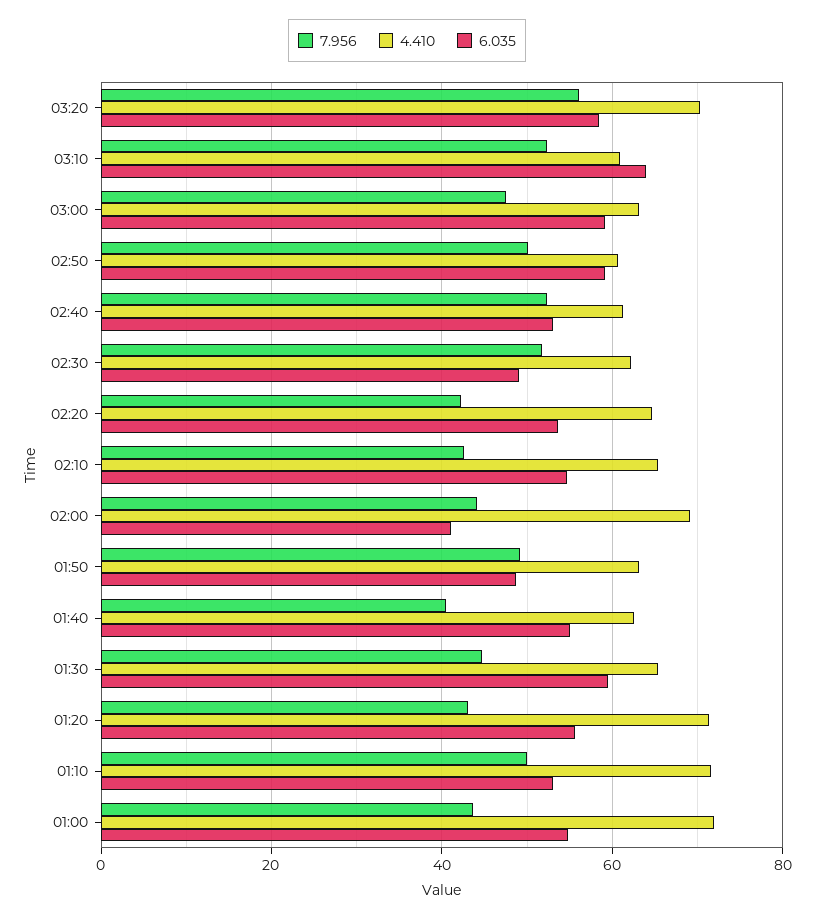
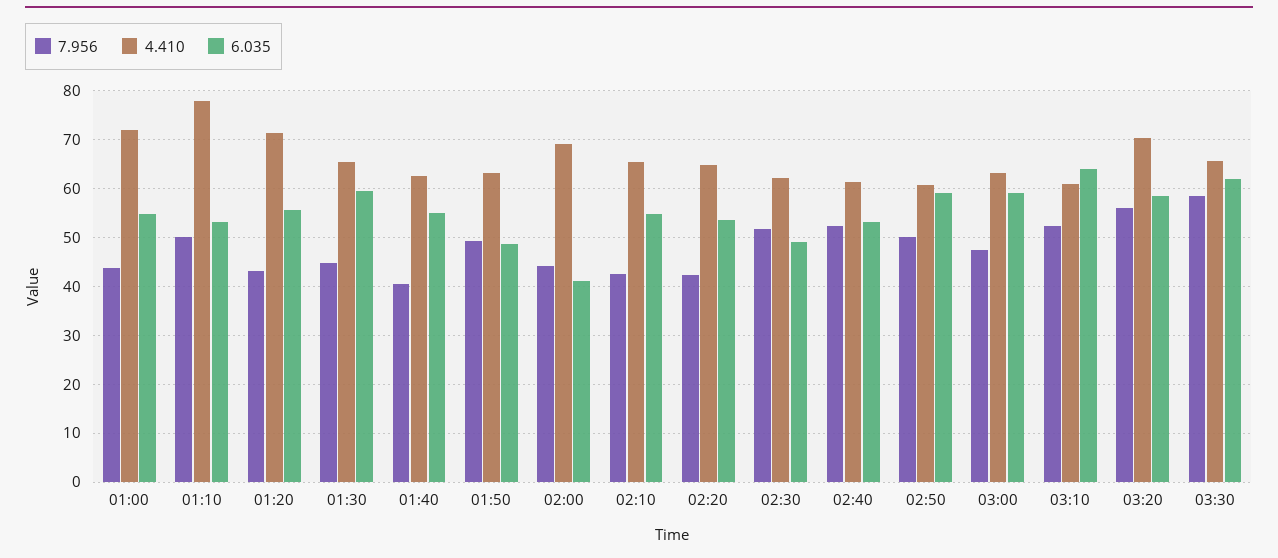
4.410, 01:10: 72 -> 78
7.956, 03:30: none -> 58
4.410, 03:30: none -> 66
6.035, 03:30: none -> 62

